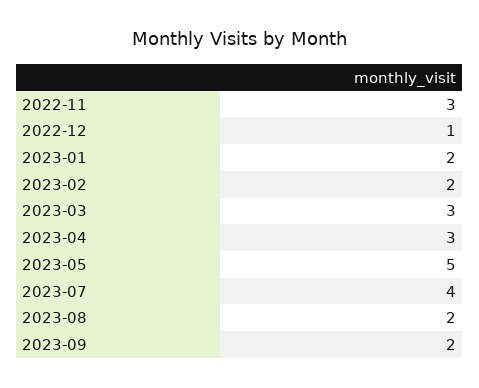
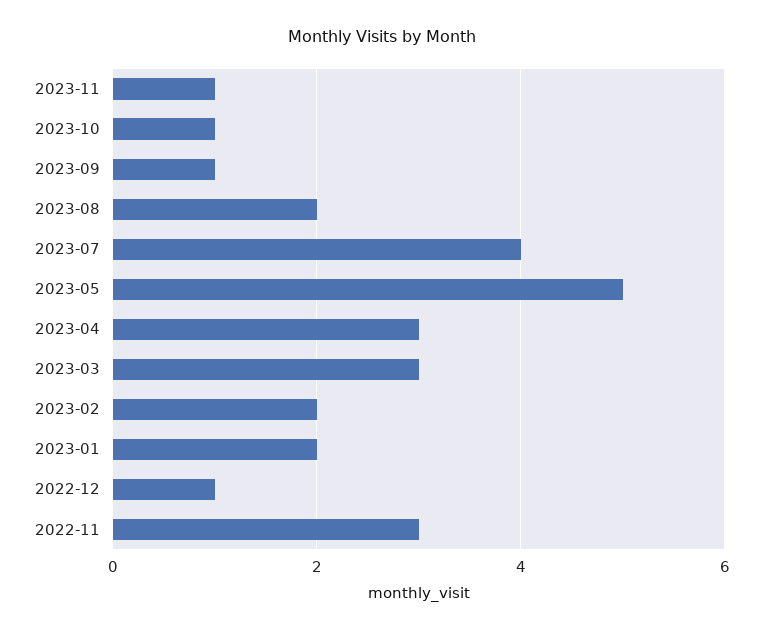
2023-09: 2 -> 1
2023-11: none -> 1
2023-10: none -> 1

